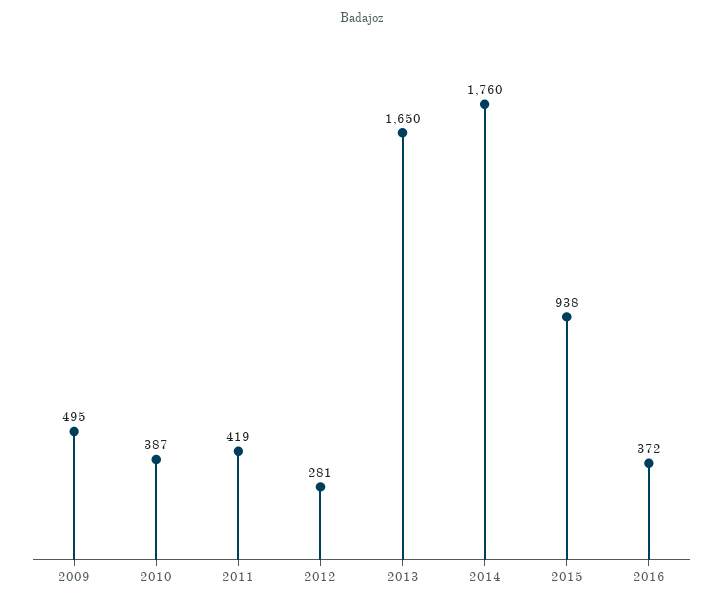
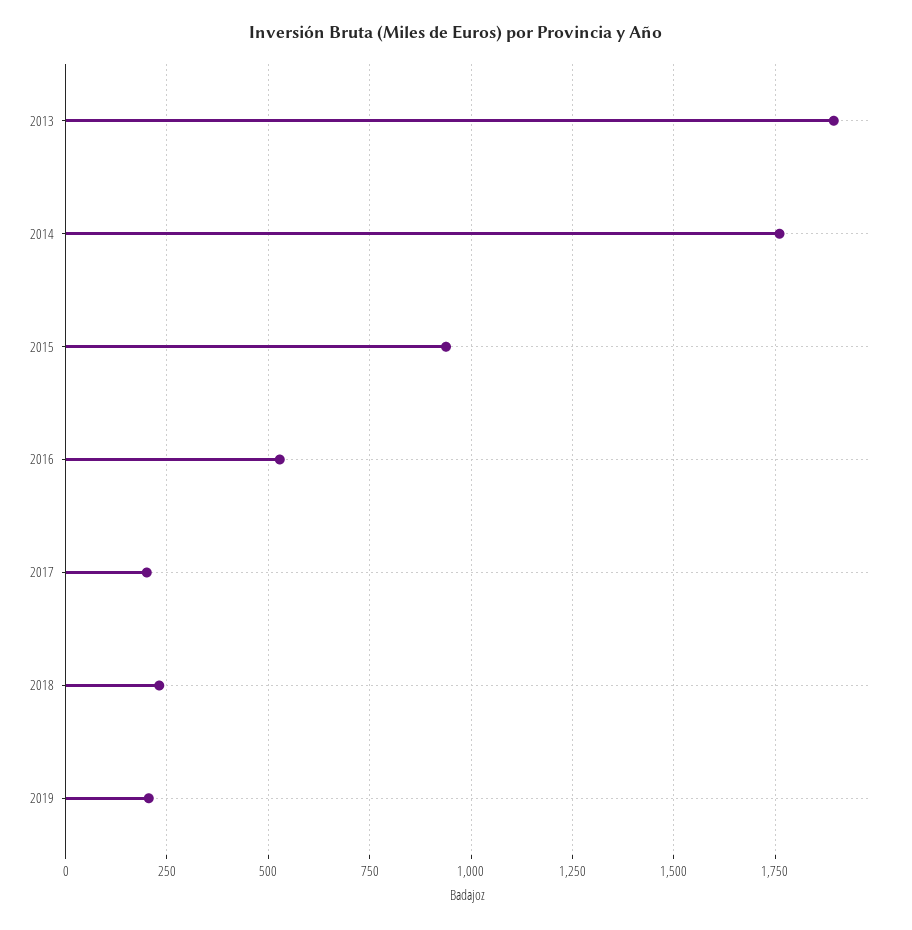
2009: 495 -> none
2010: 387 -> none
2011: 419 -> none
2012: 281 -> none
2013: 1650 -> 1900
2016: 372 -> 525
2017: none -> 200
2018: none -> 225
2019: none -> 200

